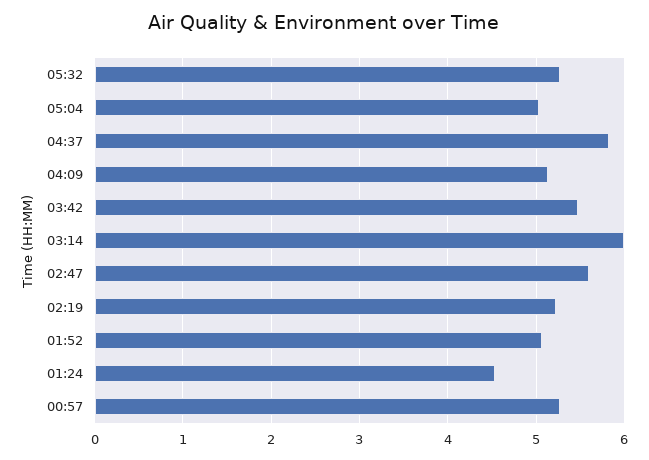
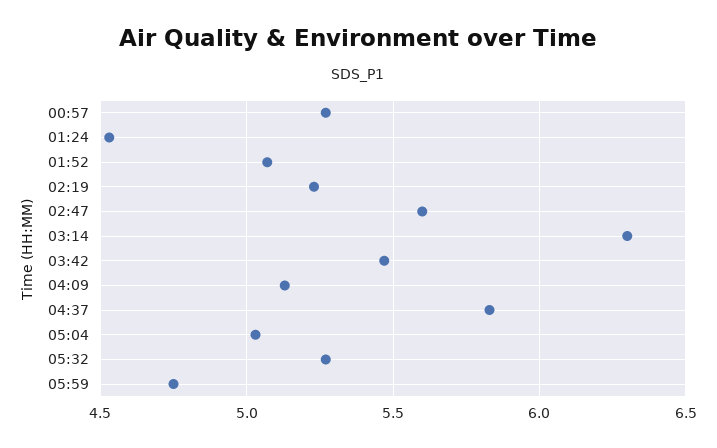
03:14: 6 -> 6.3
05:59: none -> 4.75

